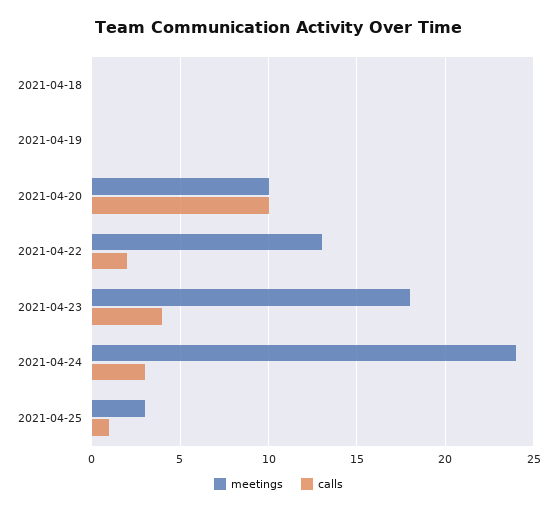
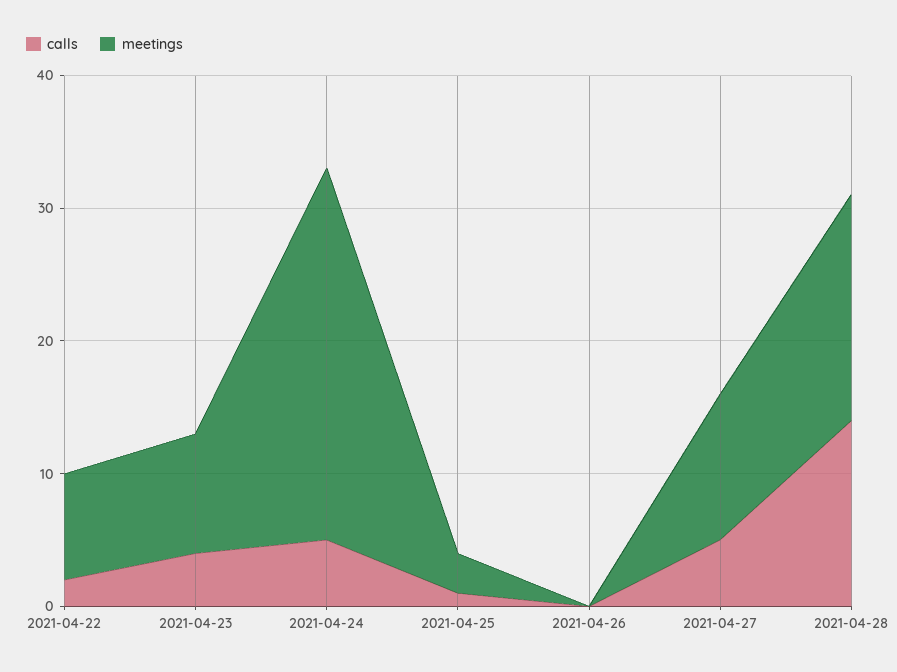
meetings, 2021-04-18: 0 -> none
calls, 2021-04-18: 0 -> none
meetings, 2021-04-19: 0 -> none
calls, 2021-04-19: 0 -> none
meetings, 2021-04-20: 10 -> none
calls, 2021-04-20: 10 -> none
meetings, 2021-04-22: 13 -> 8
meetings, 2021-04-23: 18 -> 9
meetings, 2021-04-24: 24 -> 28
calls, 2021-04-24: 3 -> 5
calls, 2021-04-26: none -> 0
meetings, 2021-04-26: none -> 0
calls, 2021-04-27: none -> 5
meetings, 2021-04-27: none -> 11
calls, 2021-04-28: none -> 14
meetings, 2021-04-28: none -> 17

